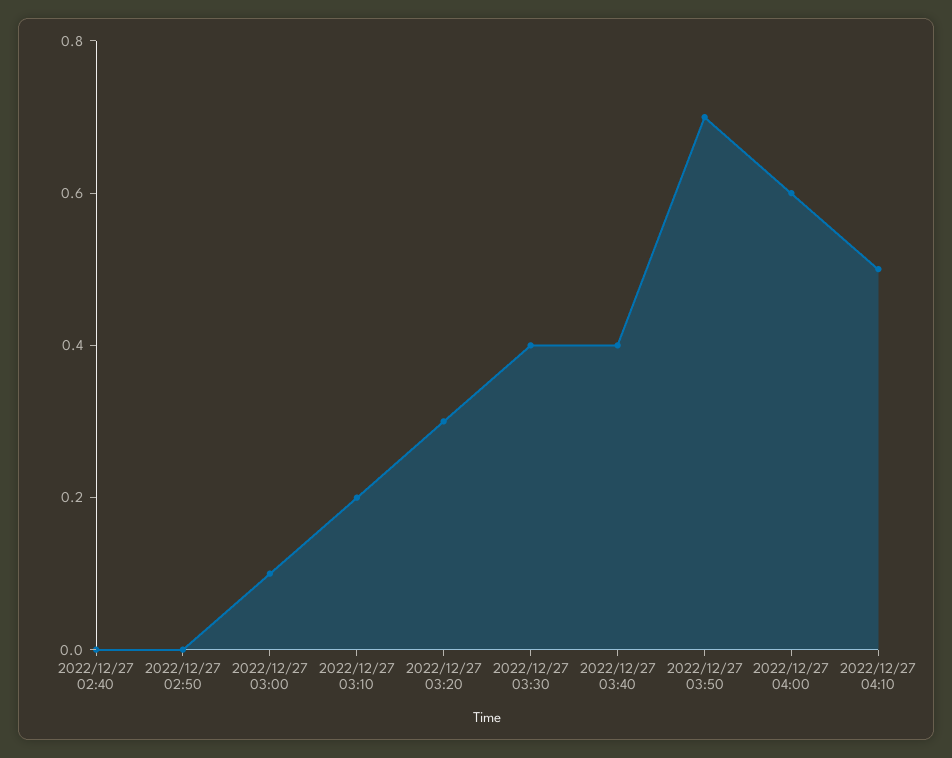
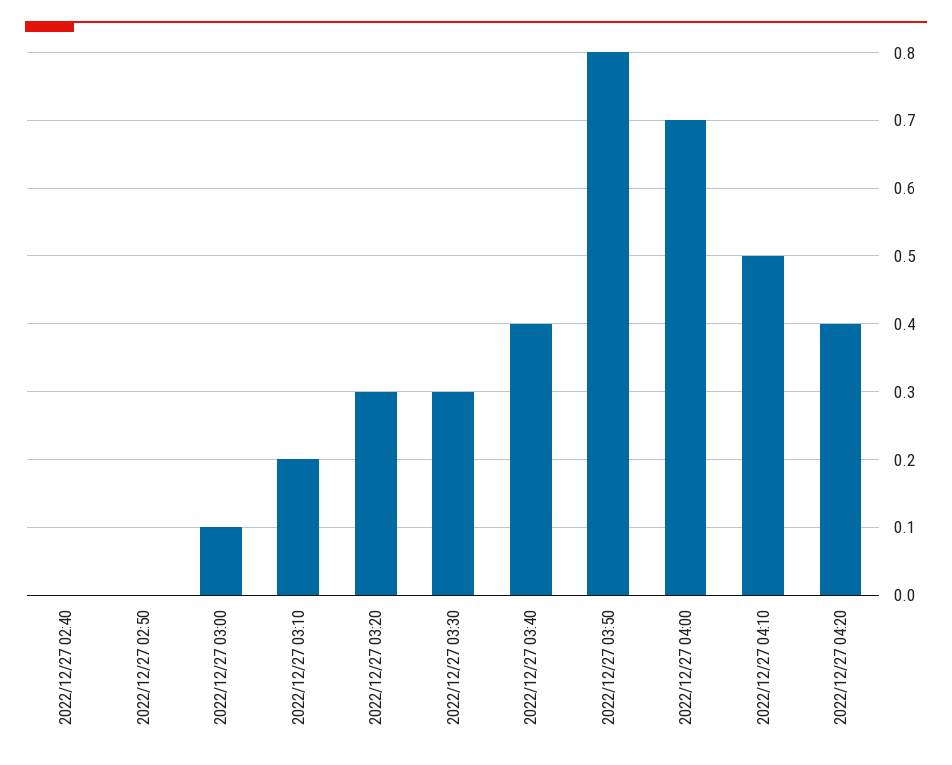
2022/12/27 03:30: 0.4 -> 0.3
2022/12/27 03:50: 0.7 -> 0.8
2022/12/27 04:00: 0.6 -> 0.7
2022/12/27 04:20: none -> 0.4

